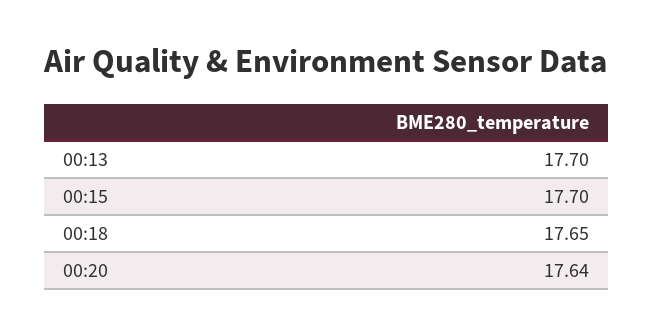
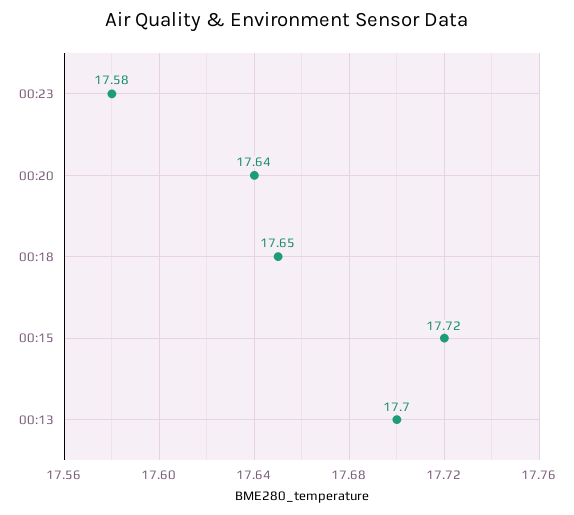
00:15: 17.7 -> 17.72
00:23: none -> 17.58

